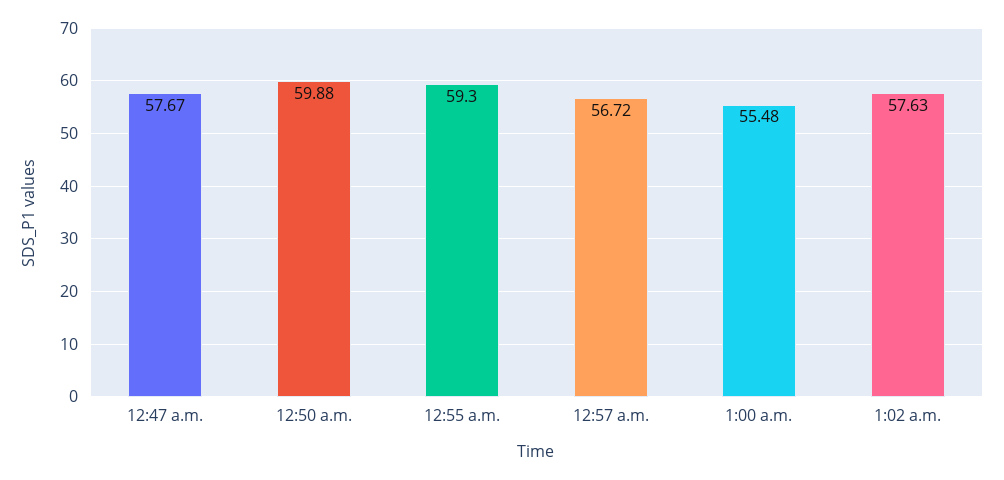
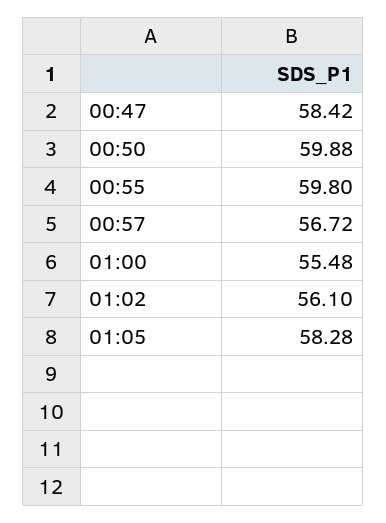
12:47 a.m.: 57.67 -> 58.42
12:55 a.m.: 59.3 -> 59.8
1:02 a.m.: 57.63 -> 56.1
01:05: none -> 58.28

